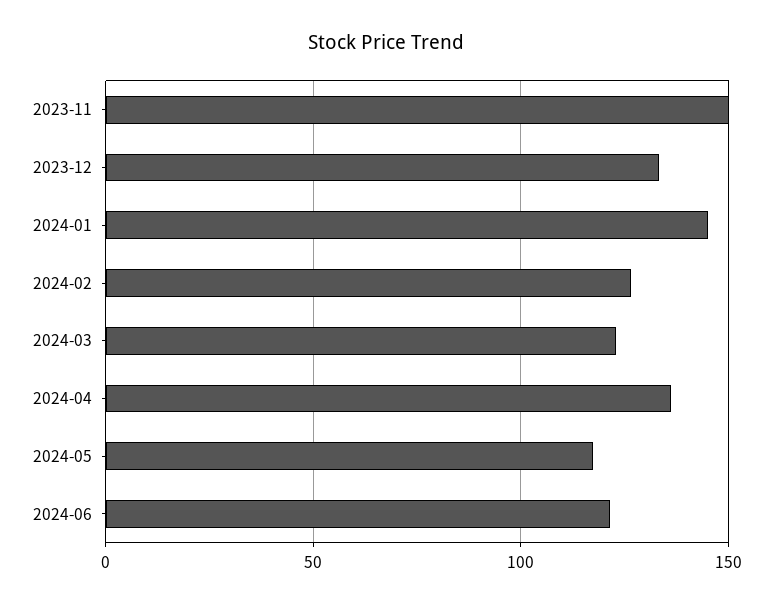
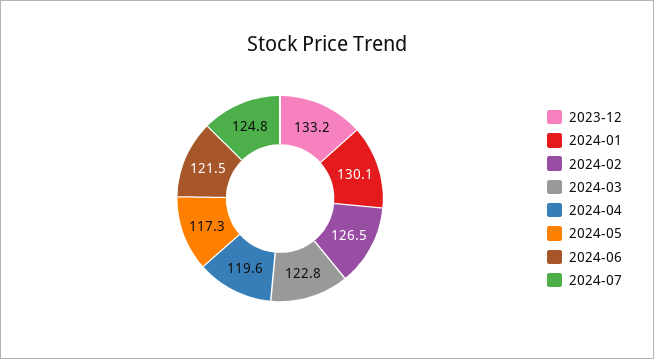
2023-11: 150 -> none
2024-01: 145 -> 130.1
2024-04: 135 -> 119.6
2024-07: none -> 124.8

